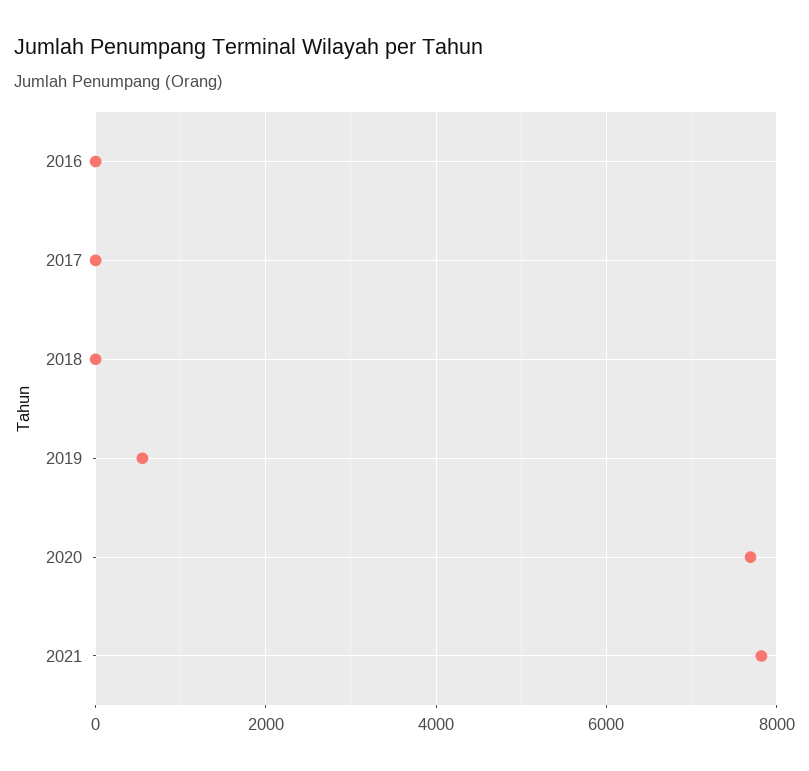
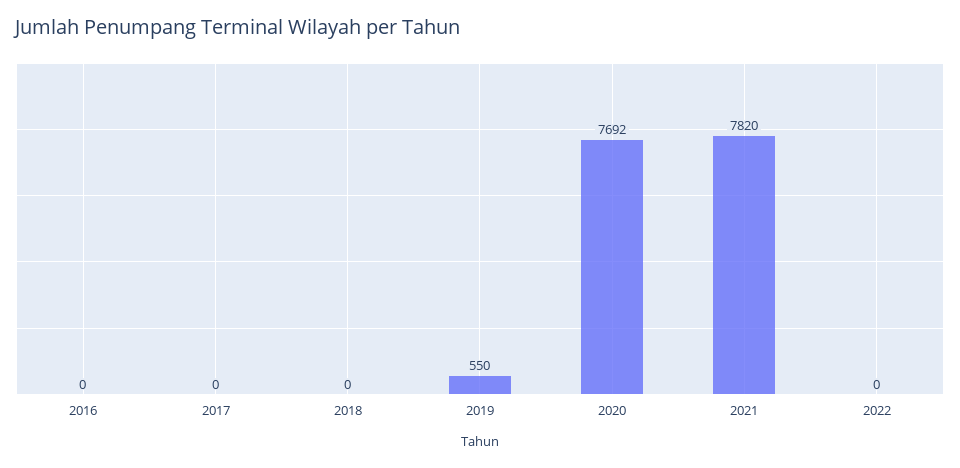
2022: none -> 0

